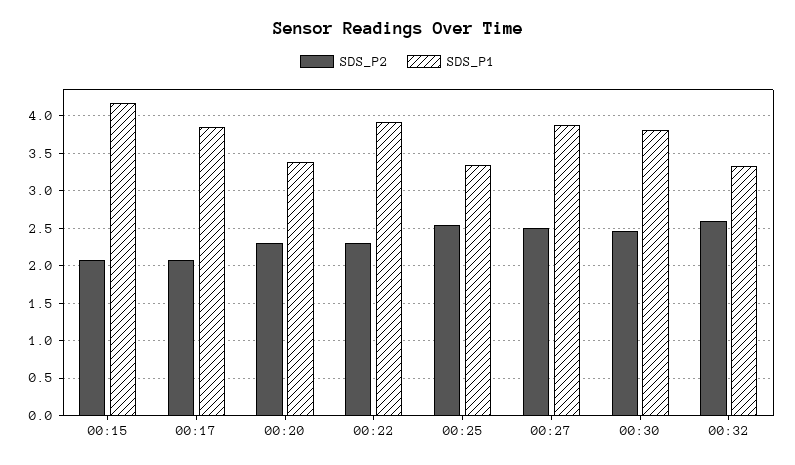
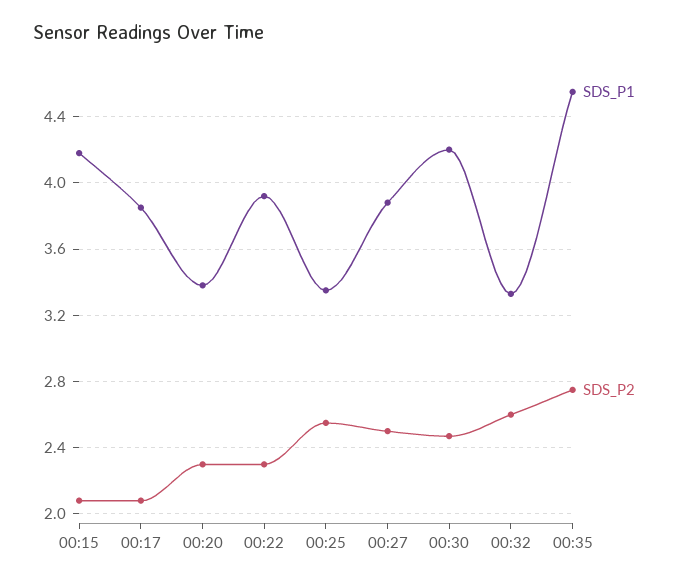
SDS_P1, 00:30: 3.8 -> 4.2
SDS_P1, 00:35: none -> 4.55
SDS_P2, 00:35: none -> 2.75

